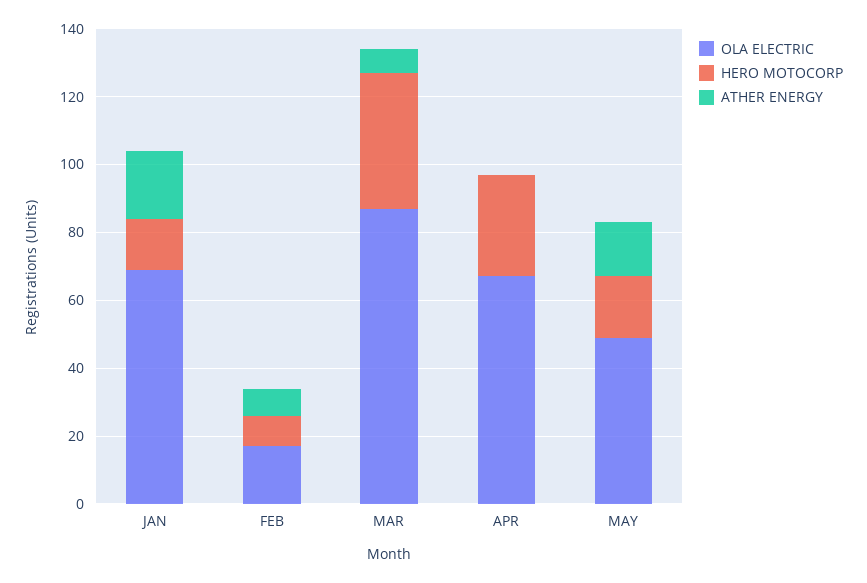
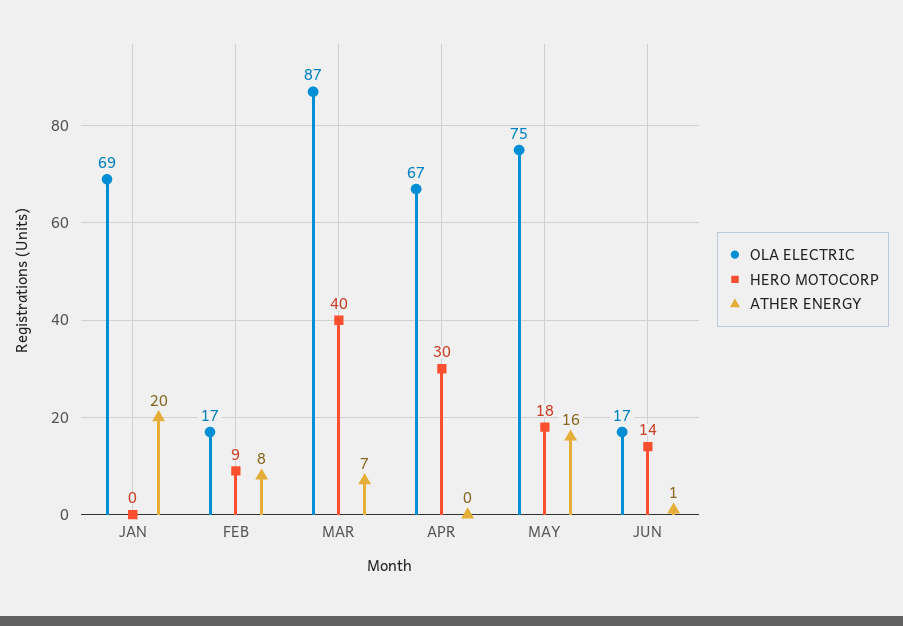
HERO MOTOCORP, JAN: 15 -> 0
OLA ELECTRIC, MAY: 50 -> 75
OLA ELECTRIC, JUN: none -> 17
HERO MOTOCORP, JUN: none -> 14
ATHER ENERGY, JUN: none -> 1

